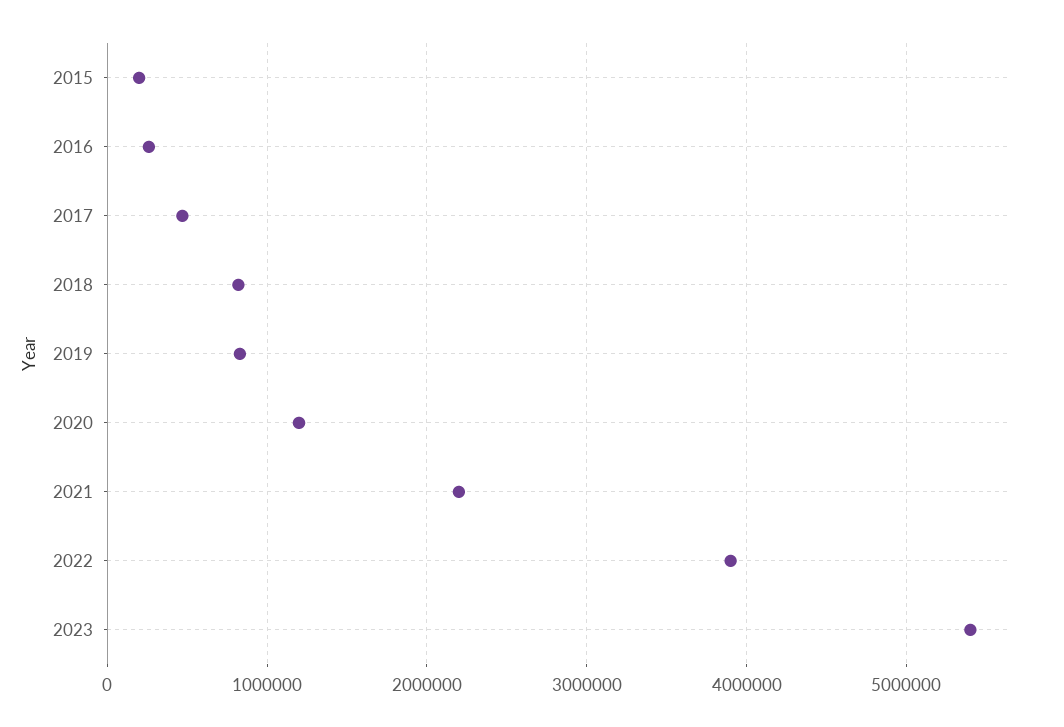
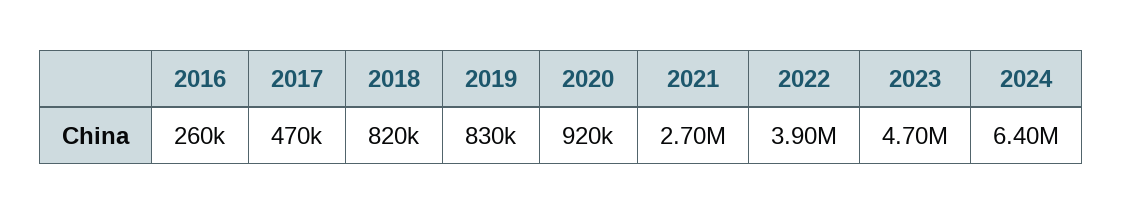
2015: 200000 -> none
2020: 1200000 -> 920000
2021: 2200000 -> 2700000
2023: 5400000 -> 4700000
2024: none -> 6400000

